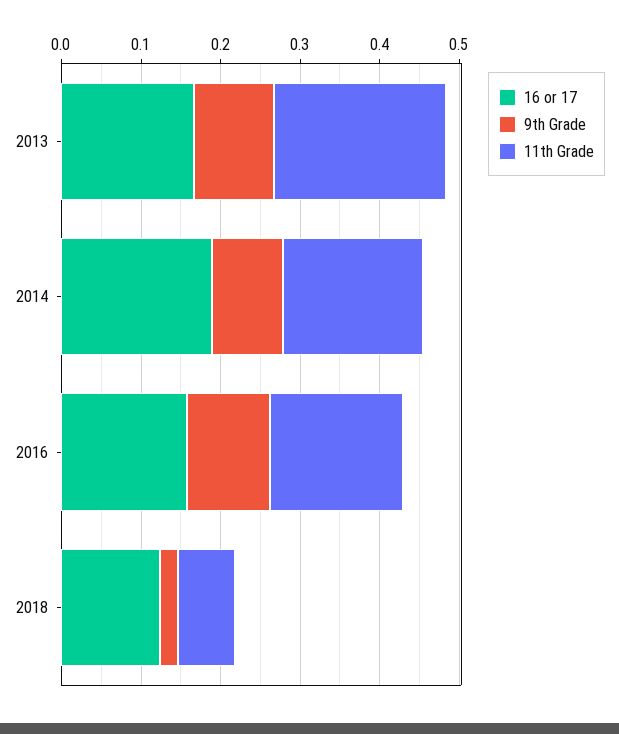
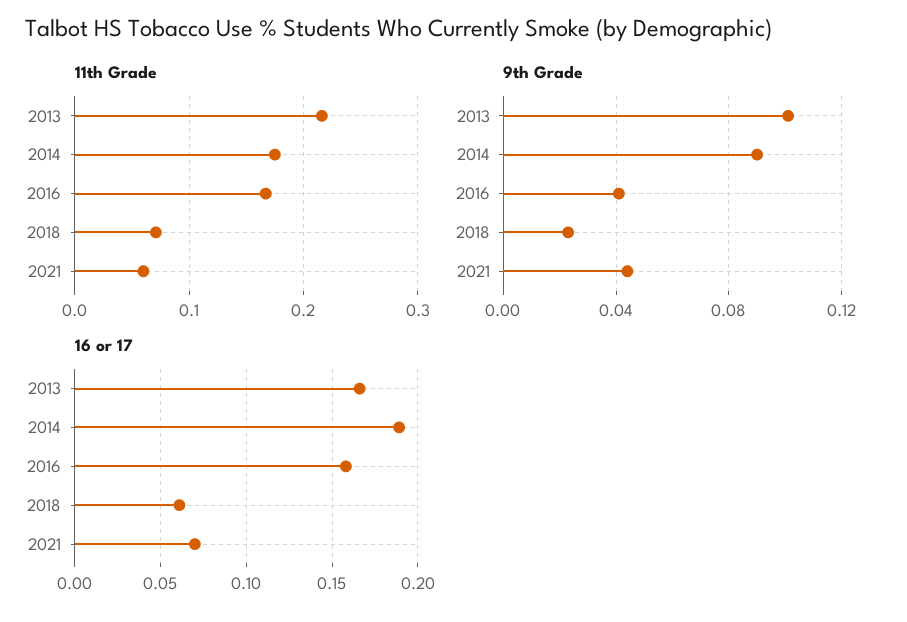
9th Grade, 2016: 0.1 -> 0.04
16 or 17, 2018: 0.12 -> 0.06
11th Grade, 2021: none -> 0.06
9th Grade, 2021: none -> 0.045
16 or 17, 2021: none -> 0.07

